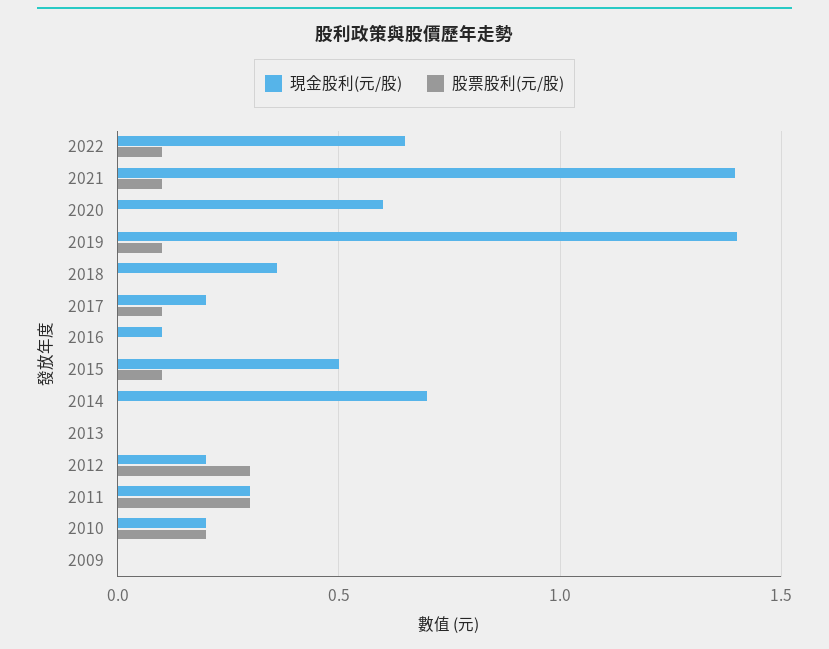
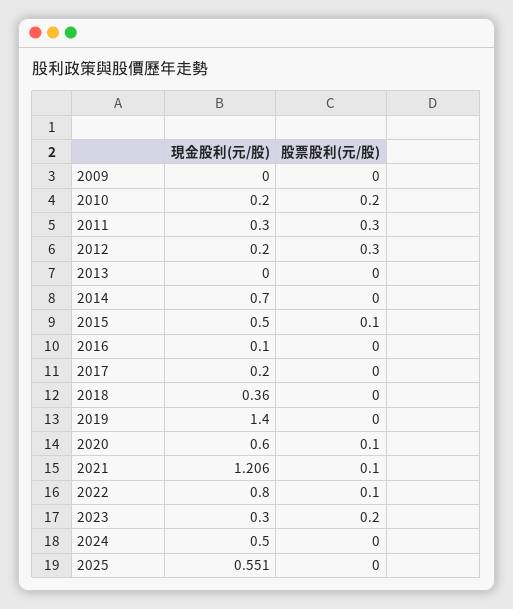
現金股利(元/股), 2022: 0.65 -> 0.8
現金股利(元/股), 2021: 1.4 -> 1.206
股票股利(元/股), 2020: 0 -> 0.1
股票股利(元/股), 2019: 0.1 -> 0
股票股利(元/股), 2017: 0.1 -> 0
現金股利(元/股), 2023: none -> 0.3
股票股利(元/股), 2023: none -> 0.2
現金股利(元/股), 2024: none -> 0.5
股票股利(元/股), 2024: none -> 0
現金股利(元/股), 2025: none -> 0.551
股票股利(元/股), 2025: none -> 0

